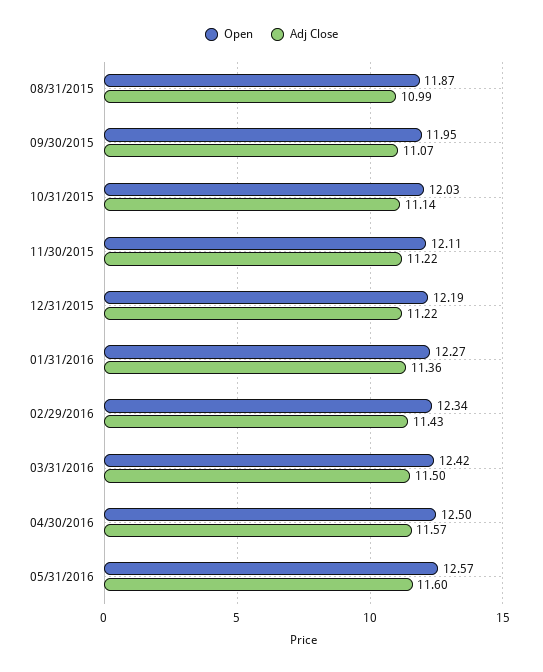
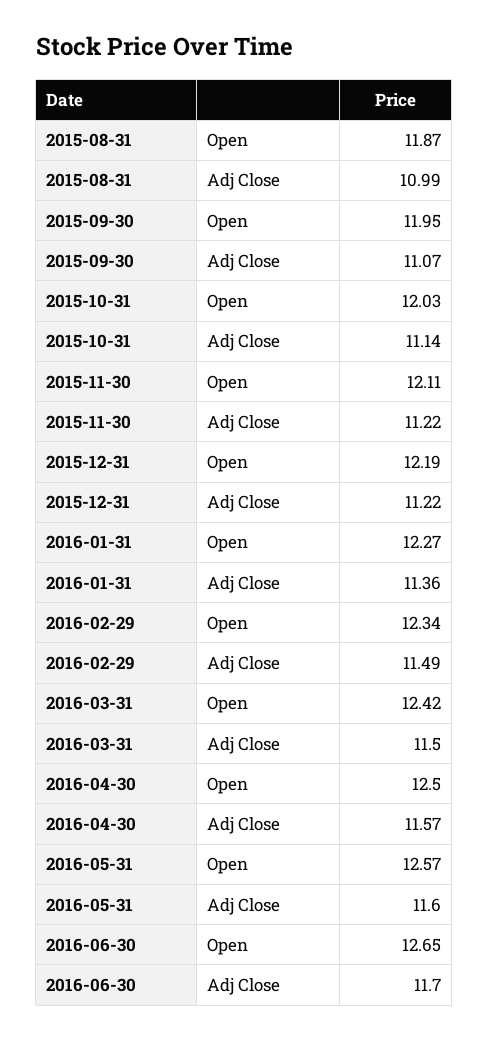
Adj Close, 02/29/2016: 11.43 -> 11.49
Open, 2016-06-30: none -> 12.65
Adj Close, 2016-06-30: none -> 11.7

